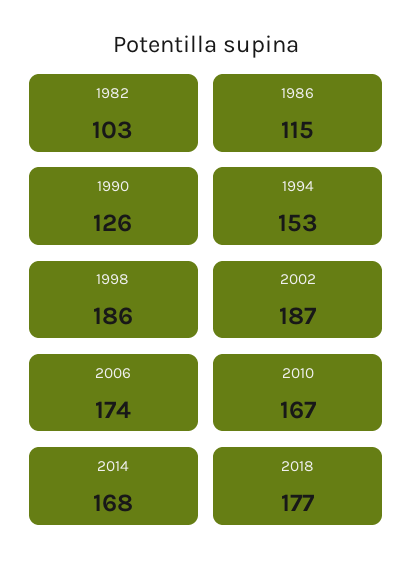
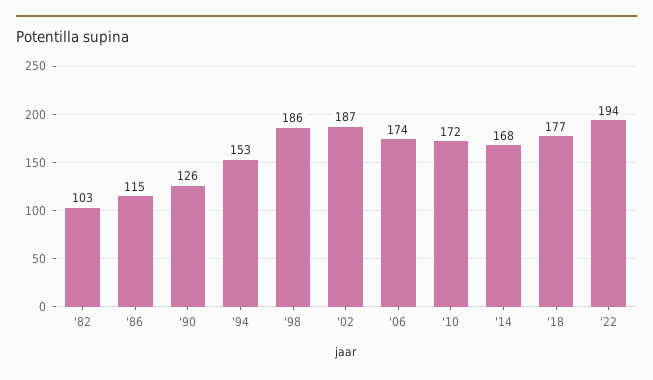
2010: 167 -> 172
'22: none -> 194

